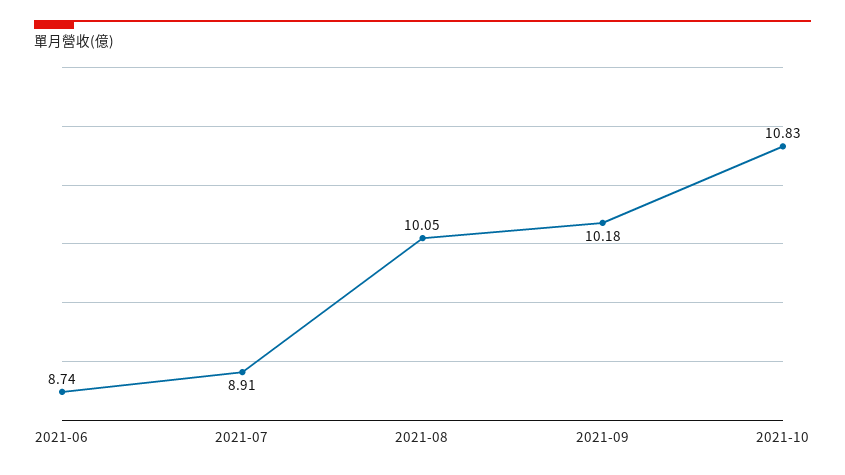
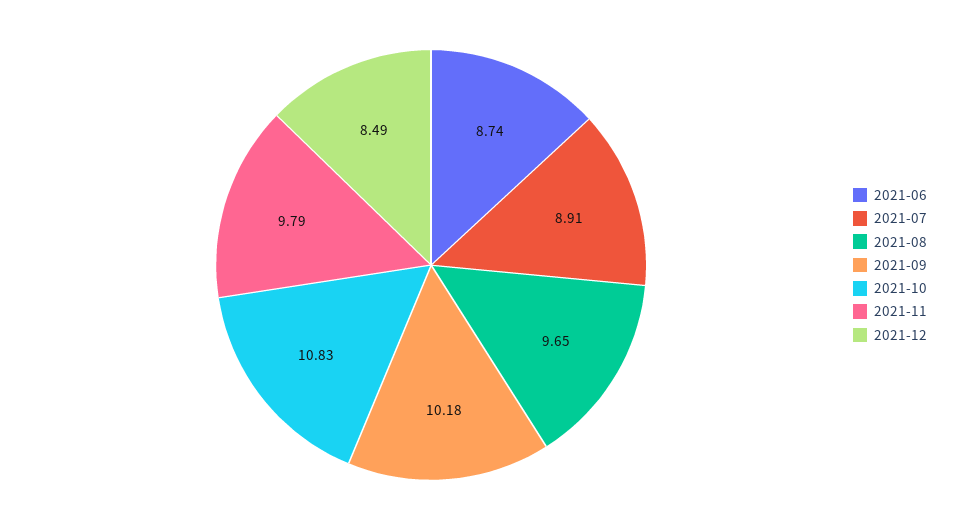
2021-08: 10.05 -> 9.65
2021-11: none -> 9.79
2021-12: none -> 8.49

